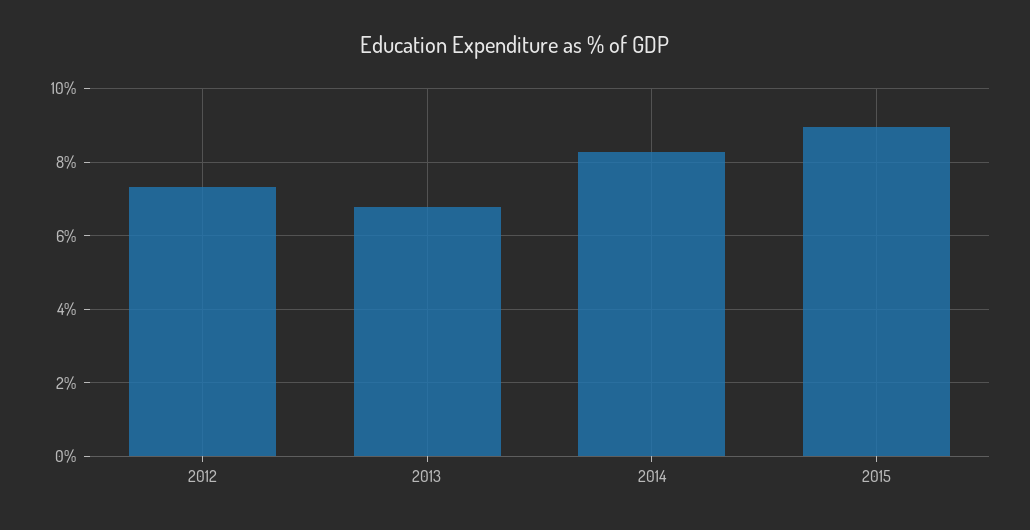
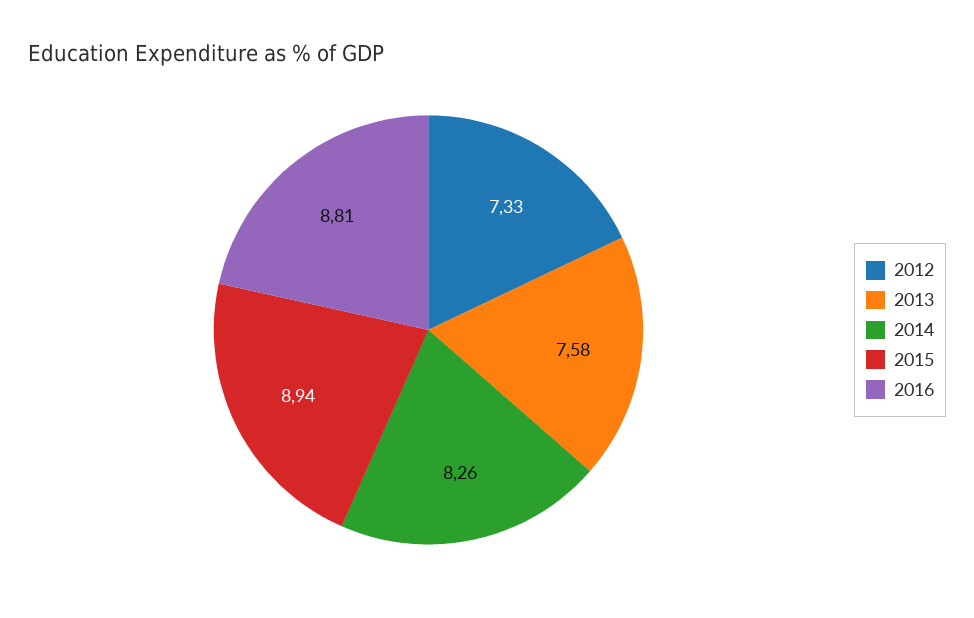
2013: 6.8 -> 7.58
2016: none -> 8.81

